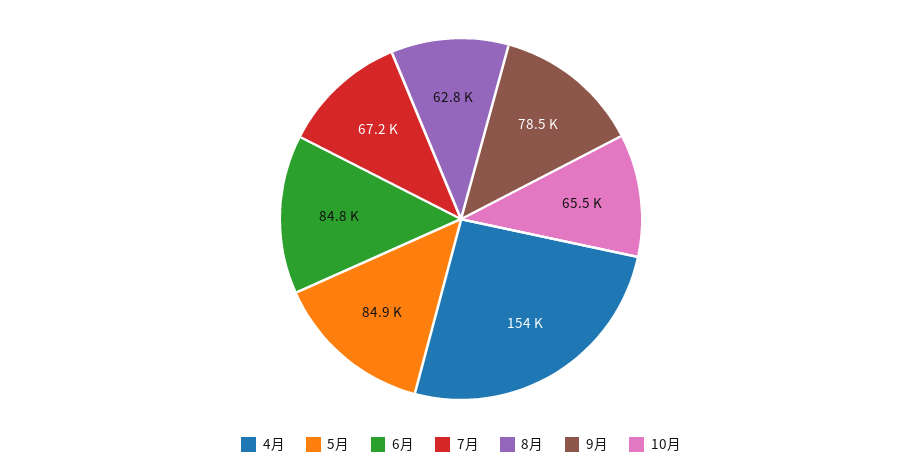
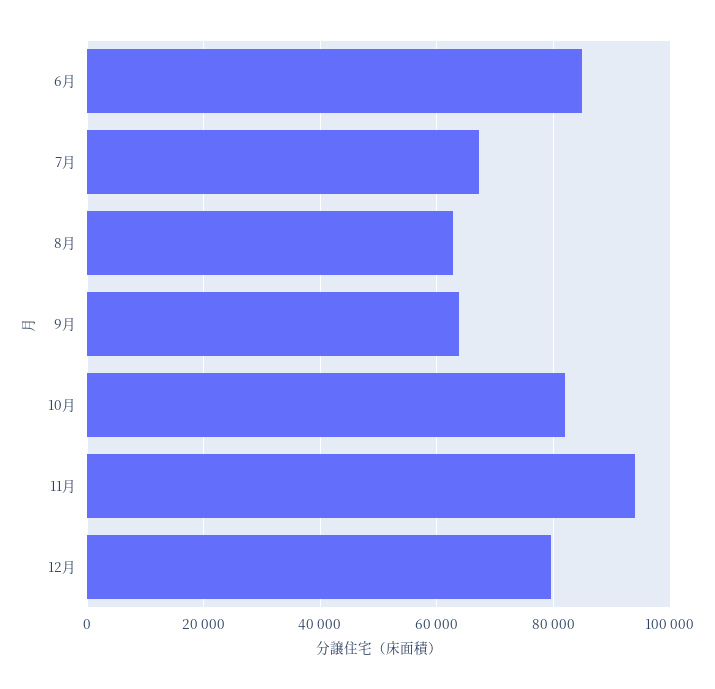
4月: 154000 -> none
5月: 84900 -> none
9月: 78500 -> 64000
10月: 65500 -> 82000
11月: none -> 94000
12月: none -> 80000

